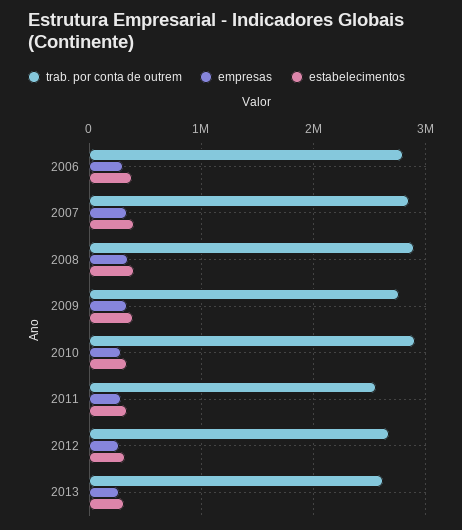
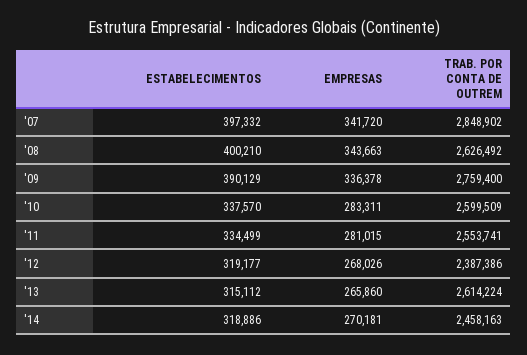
trab. por conta de outrem, 2006: 2800000 -> none
empresas, 2006: 300000 -> none
estabelecimentos, 2006: 400000 -> none
trab. por conta de outrem, 2008: 2900000 -> 2626492
trab. por conta de outrem, 2010: 2900000 -> 2599509
trab. por conta de outrem, 2012: 2700000 -> 2387386
estabelecimentos, '14: none -> 318886
empresas, '14: none -> 270181
trab. por conta de outrem, '14: none -> 2458163

